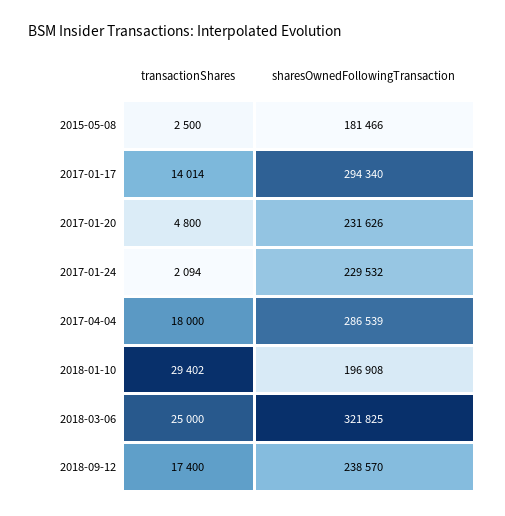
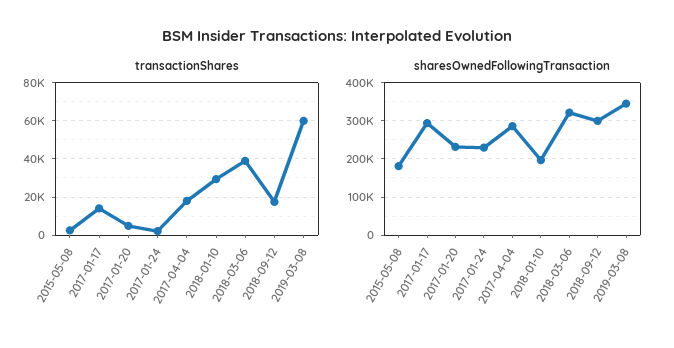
transactionShares, 2018-03-06: 25000 -> 40000
sharesOwnedFollowingTransaction, 2018-09-12: 238570 -> 300000
transactionShares, 2019-03-08: none -> 60000
sharesOwnedFollowingTransaction, 2019-03-08: none -> 340000

